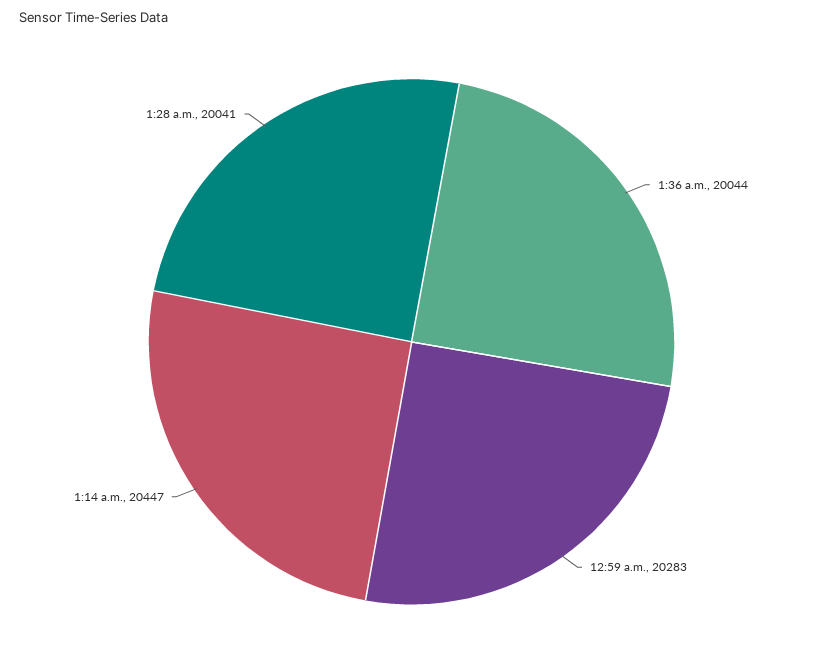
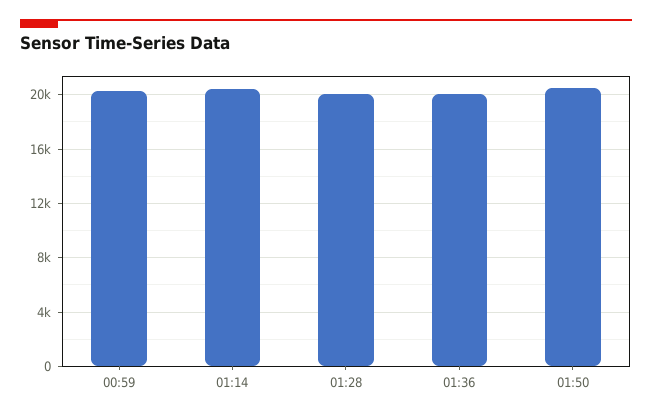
01:50: none -> 20500

